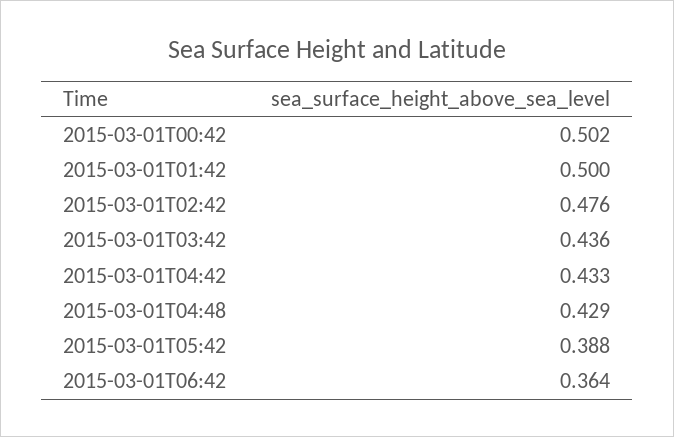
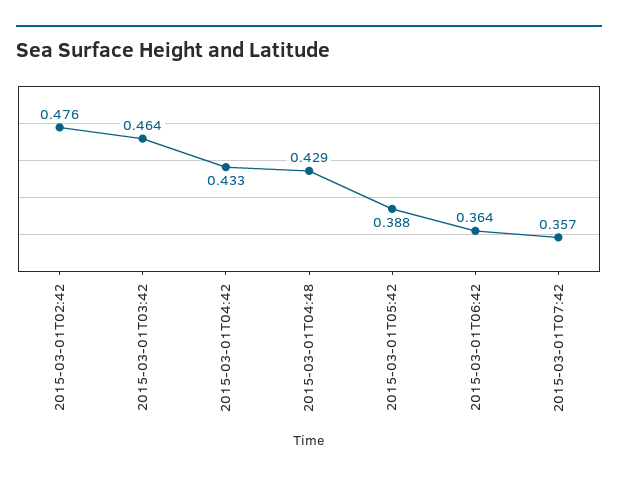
2015-03-01T00:42: 0.502 -> none
2015-03-01T01:42: 0.5 -> none
2015-03-01T03:42: 0.436 -> 0.464
2015-03-01T07:42: none -> 0.357

